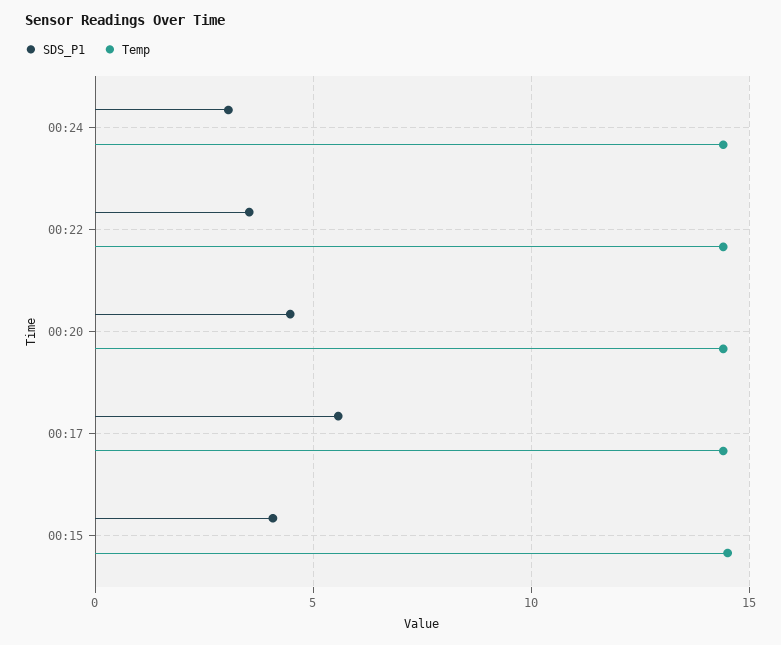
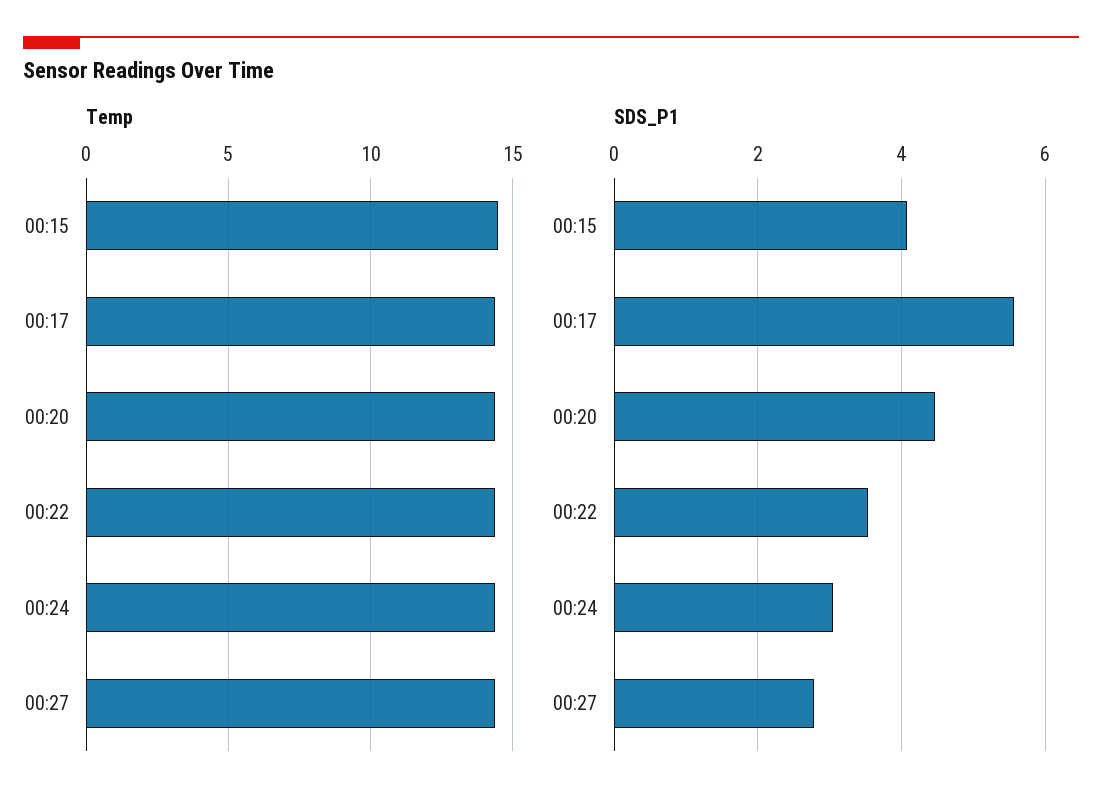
Temp, 00:27: none -> 14.5
SDS_P1, 00:27: none -> 2.8

